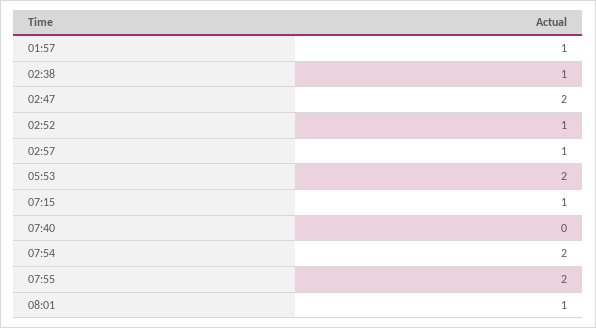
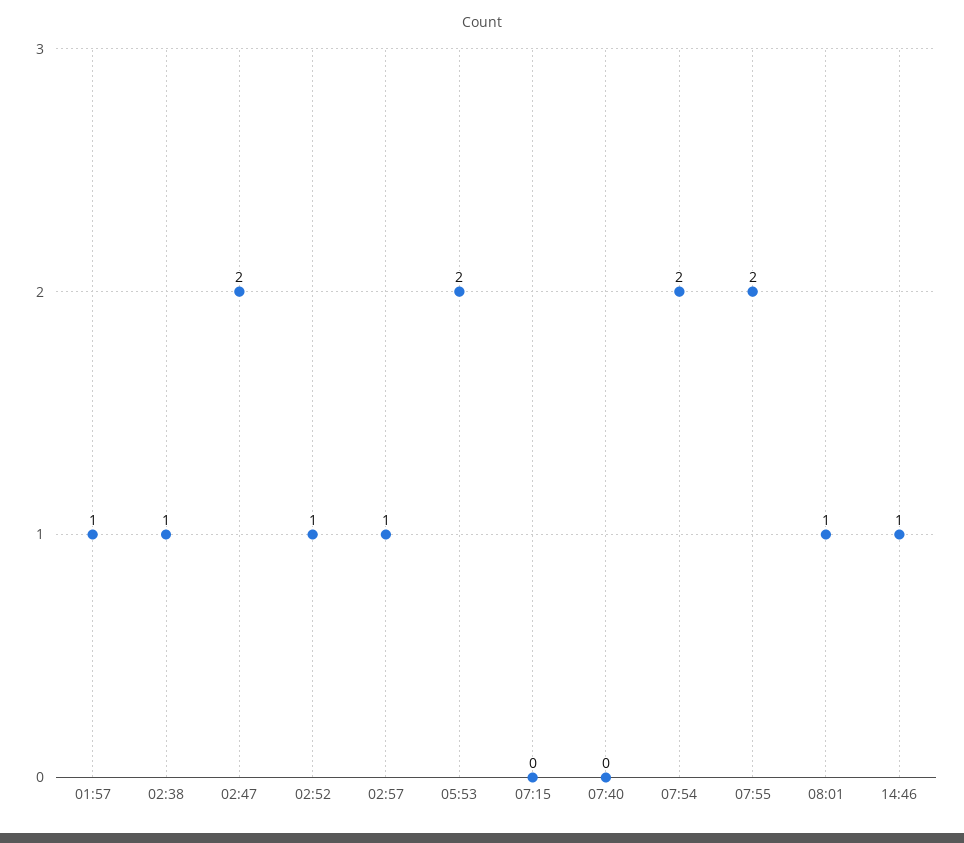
07:15: 1 -> 0
14:46: none -> 1

